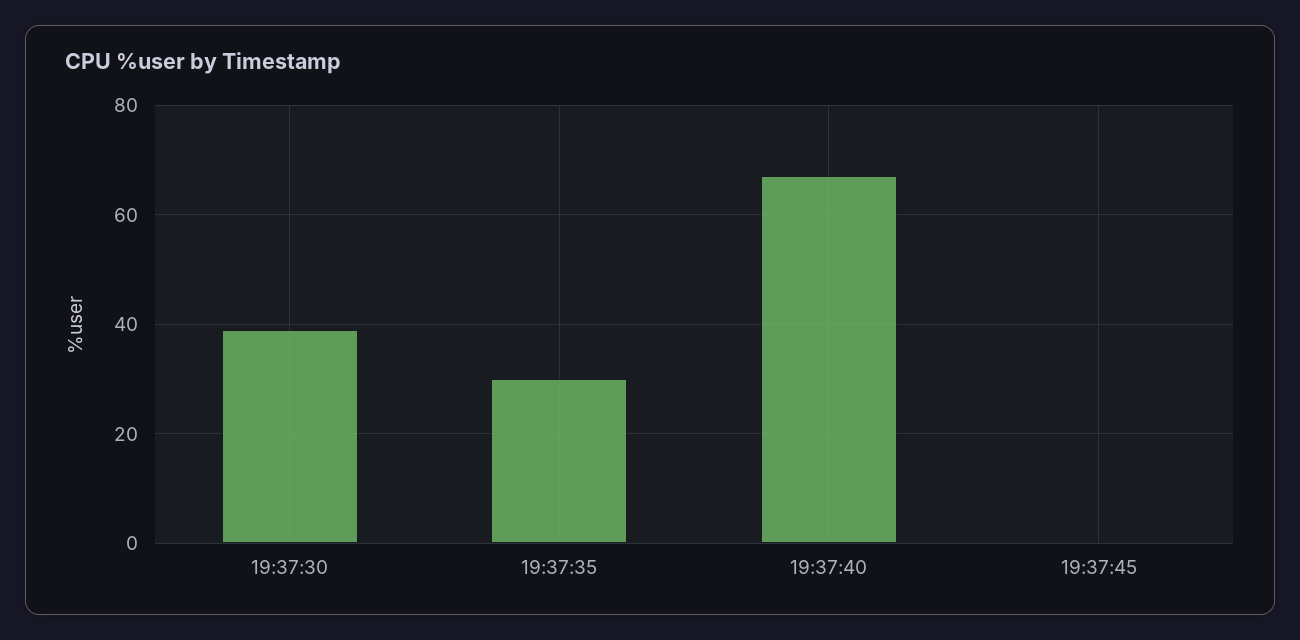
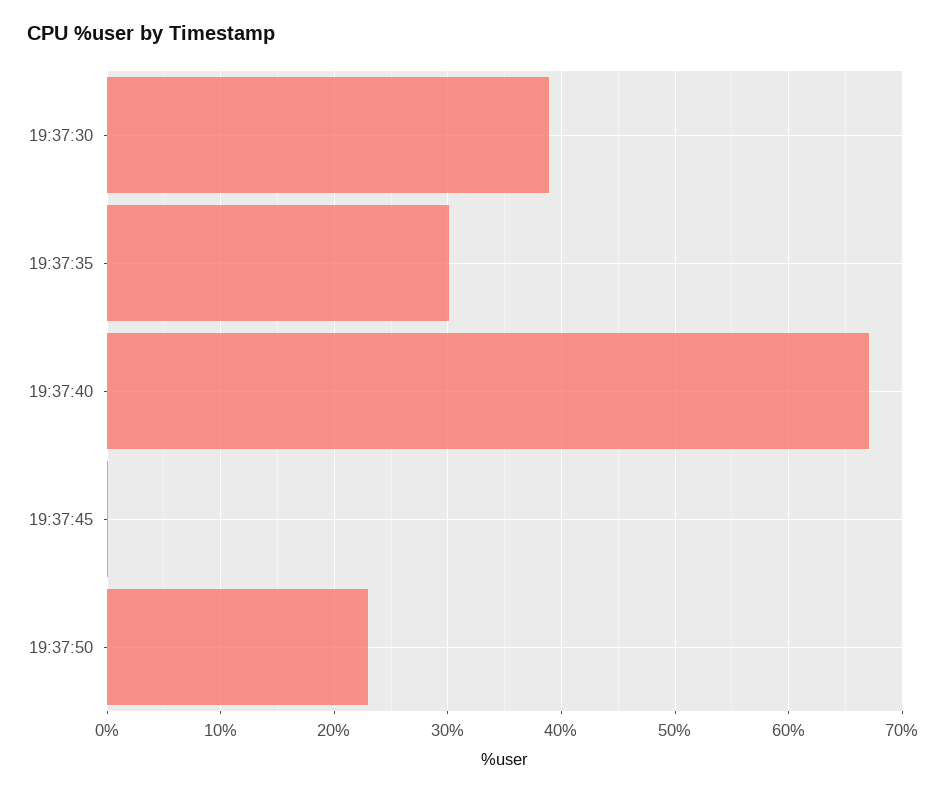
19:37:50: none -> 23

